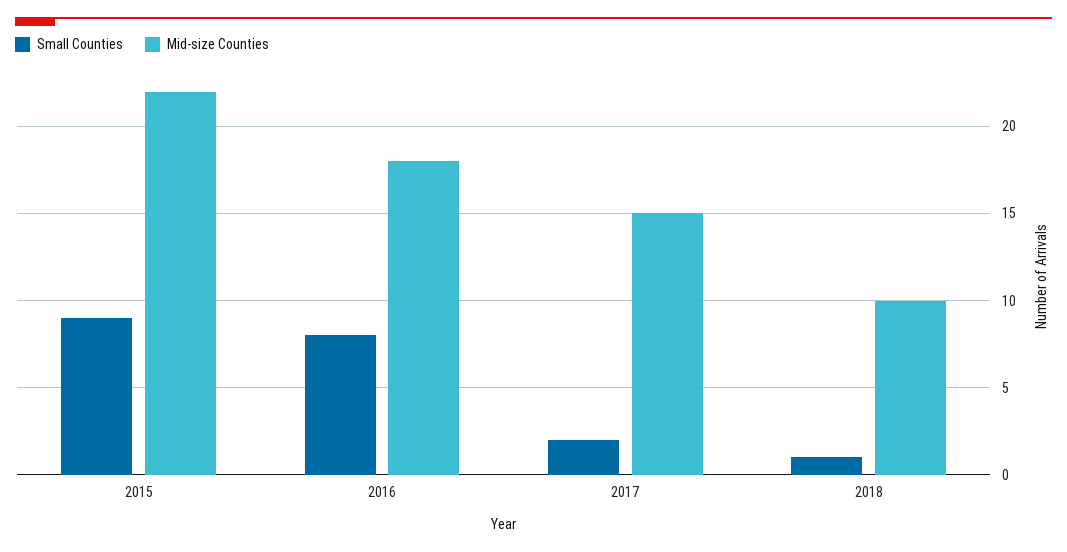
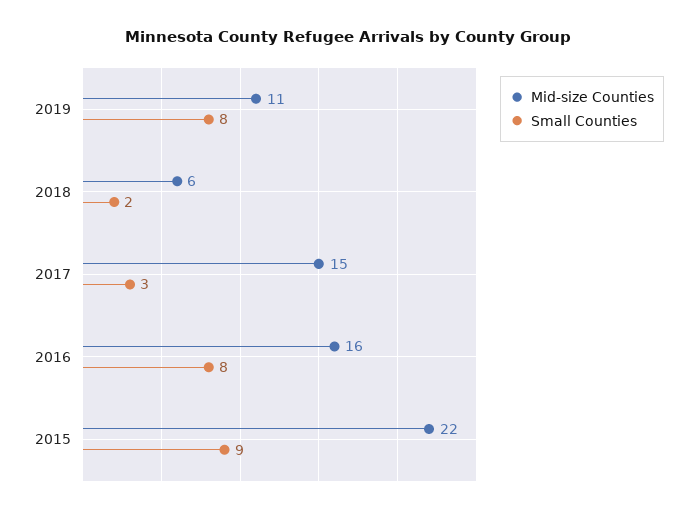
Mid-size Counties, 2016: 18 -> 16
Small Counties, 2017: 2 -> 3
Small Counties, 2018: 1 -> 2
Mid-size Counties, 2018: 10 -> 6
Mid-size Counties, 2019: none -> 11
Small Counties, 2019: none -> 8

